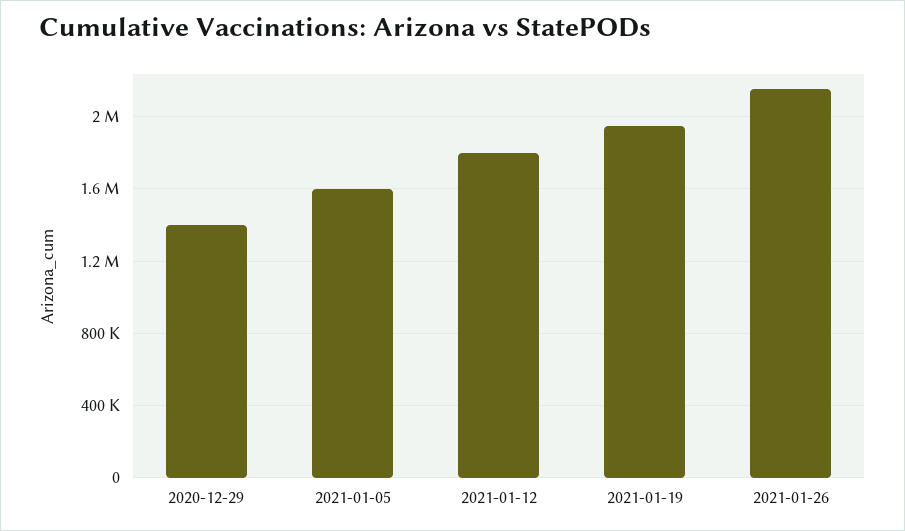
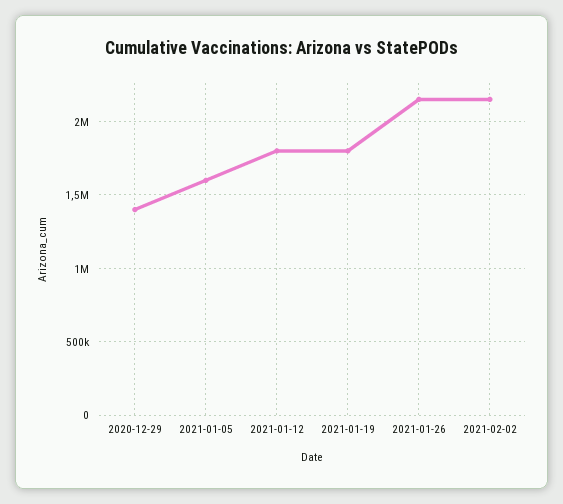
2021-01-19: 1950000 -> 1800000
2021-02-02: none -> 2150000

